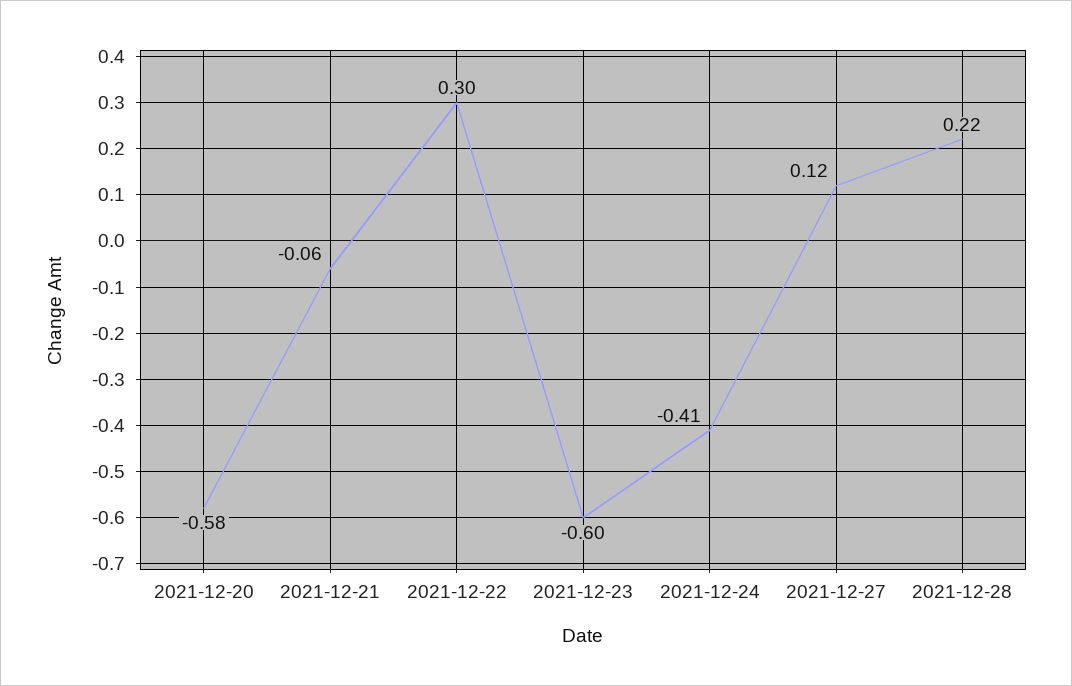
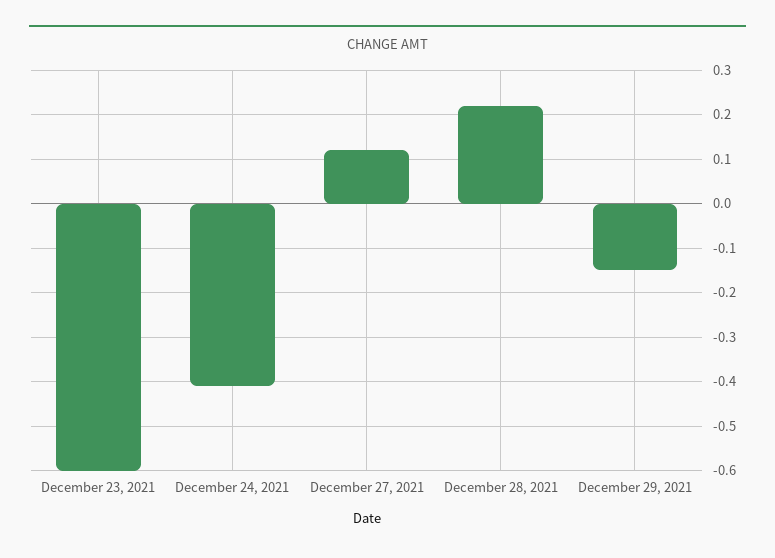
2021-12-20: -0.58 -> none
2021-12-21: -0.06 -> none
2021-12-22: 0.3 -> none
December 29, 2021: none -> -0.15

